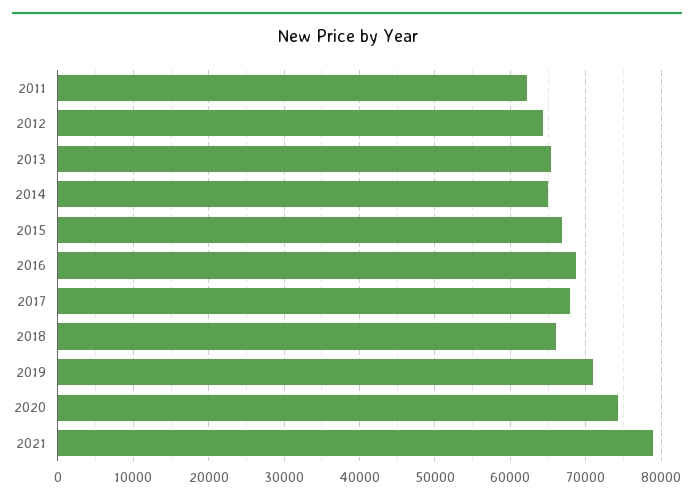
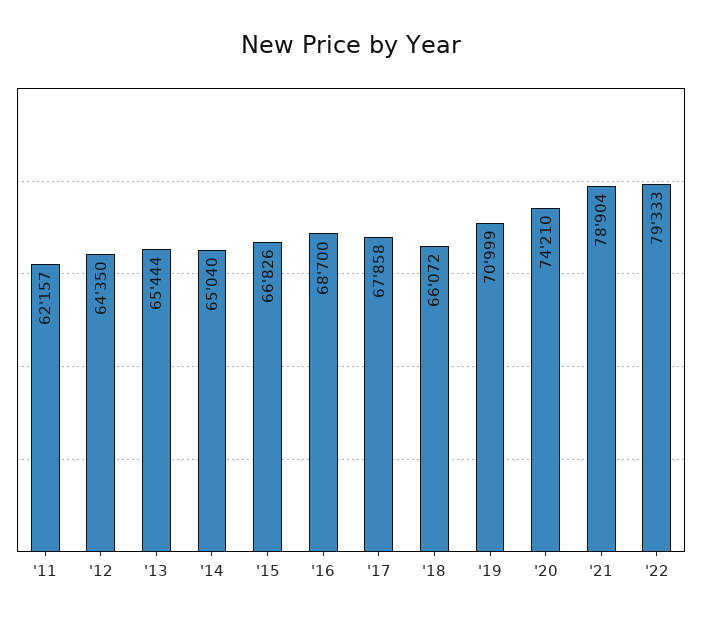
'22: none -> 79333

